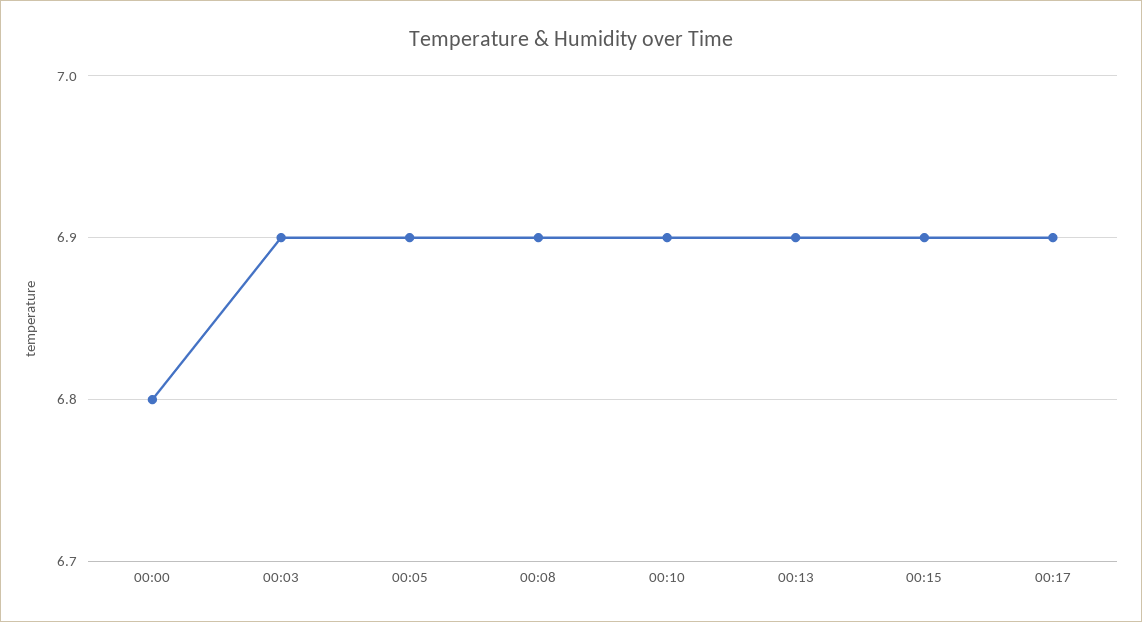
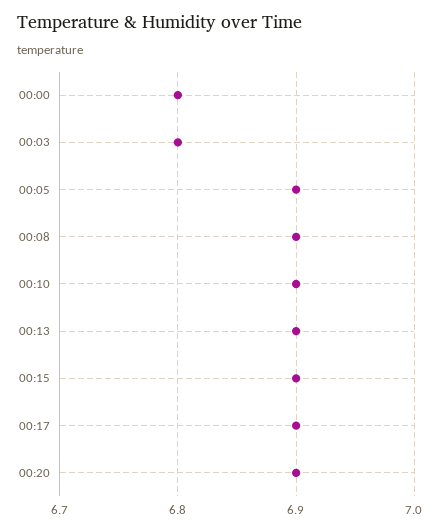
00:03: 6.9 -> 6.8
00:20: none -> 6.9

